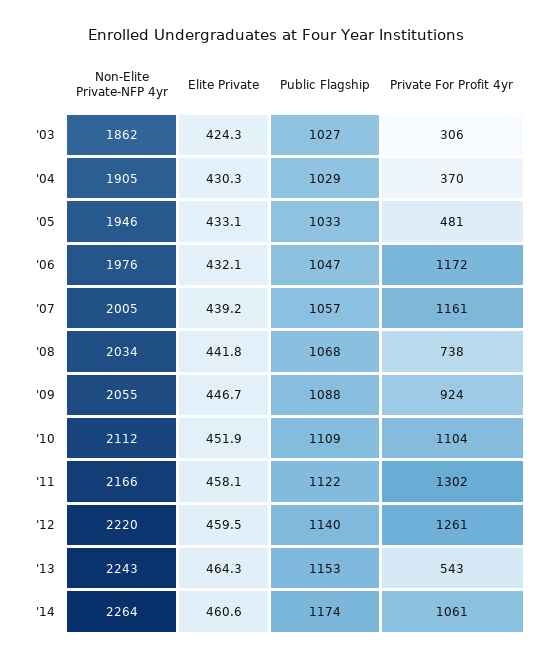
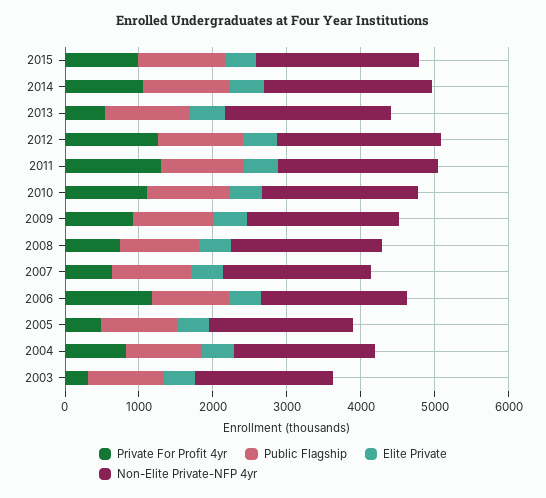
Private For Profit 4yr, '04: 370 -> 800
Private For Profit 4yr, '07: 1161 -> 600
Private For Profit 4yr, 2015: none -> 1000
Public Flagship, 2015: none -> 1200
Elite Private, 2015: none -> 400
Non-Elite Private-NFP 4yr, 2015: none -> 2200

